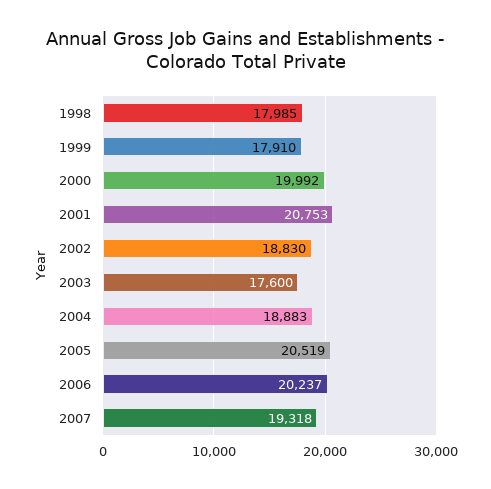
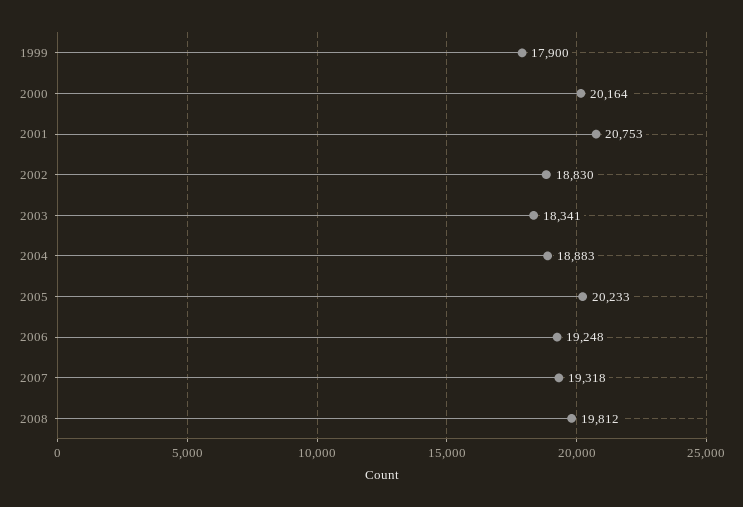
1998: 17985 -> none
1999: 17910 -> 17900
2000: 19992 -> 20164
2003: 17600 -> 18341
2005: 20519 -> 20233
2006: 20237 -> 19248
2008: none -> 19812

